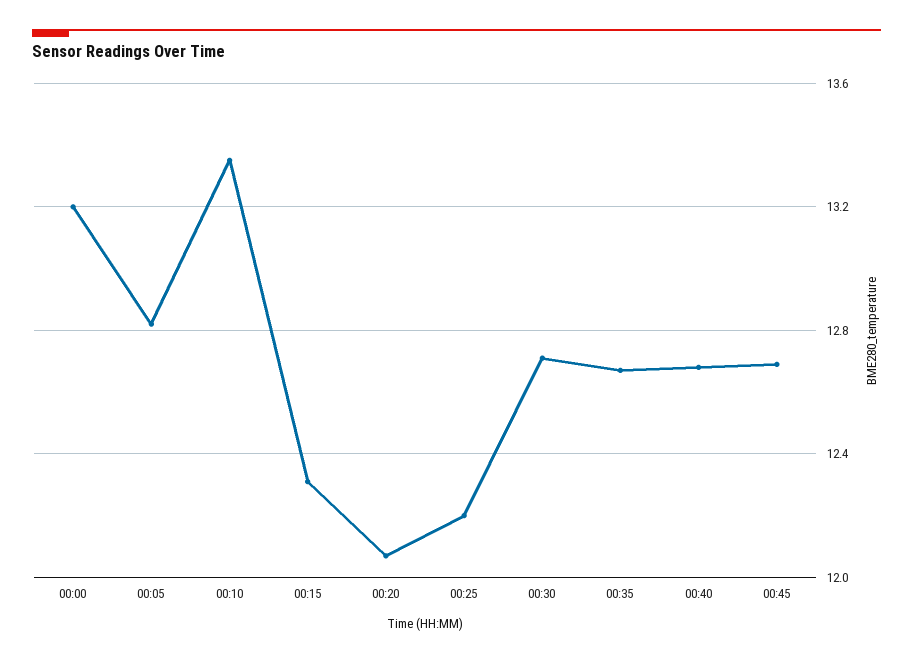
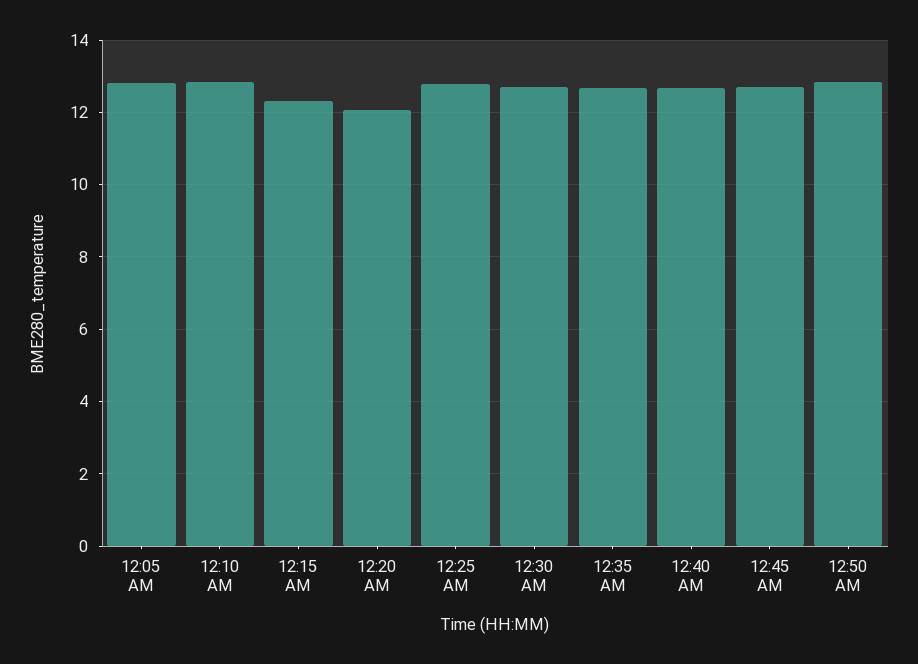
00:00: 13.2 -> none
00:10: 13.35 -> 12.8
00:25: 12.2 -> 12.8
12:50 AM: none -> 12.8

